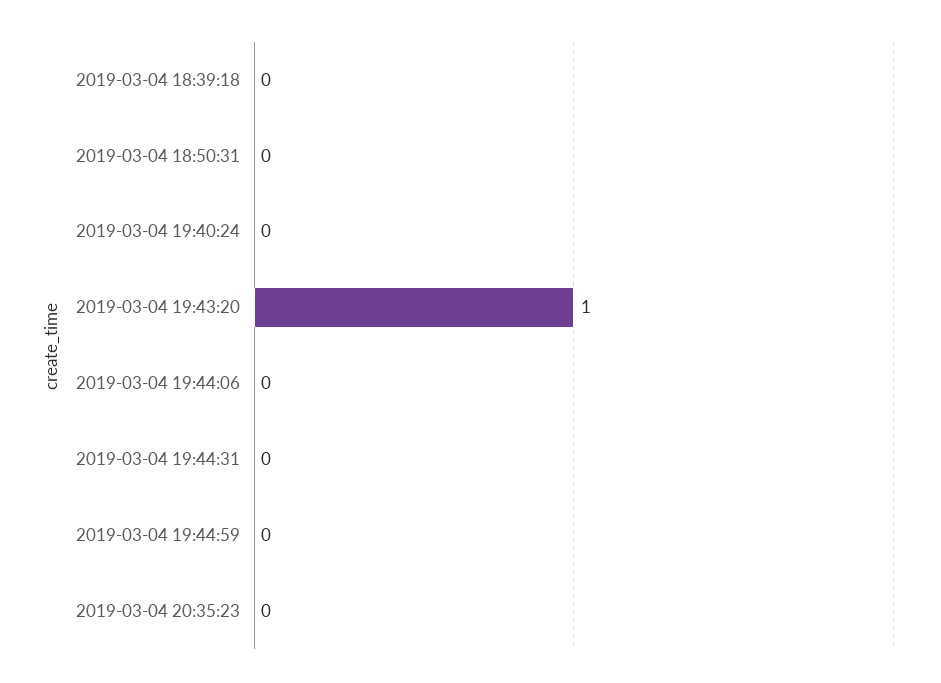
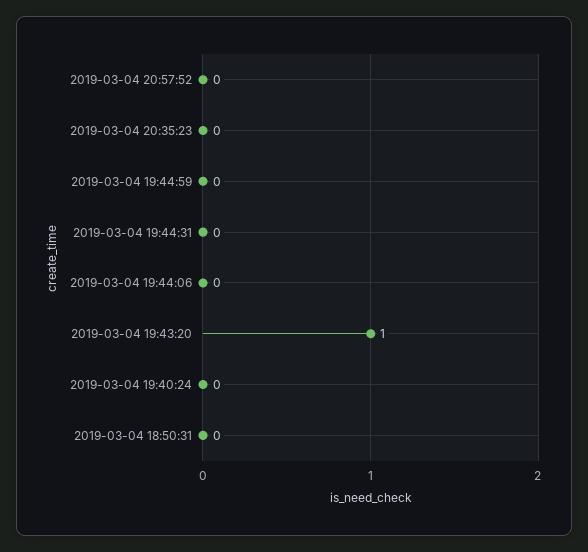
2019-03-04 18:39:18: 0 -> none
2019-03-04 20:57:52: none -> 0

